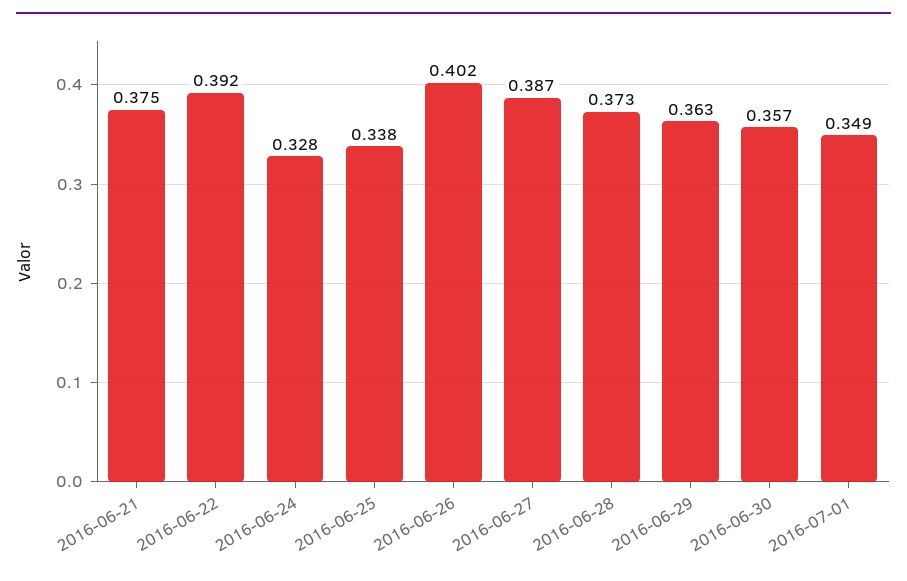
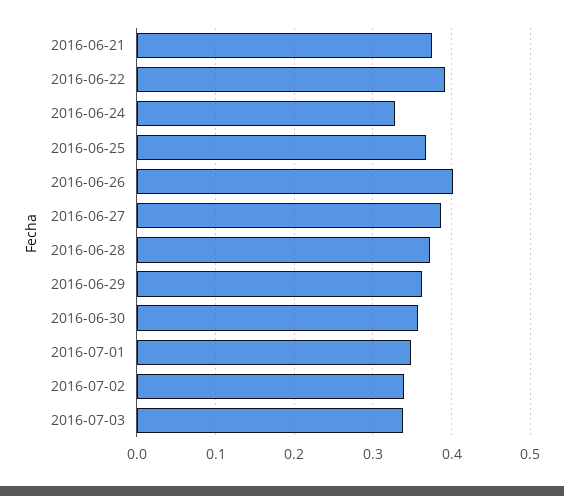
2016-06-25: 0.338 -> 0.37
2016-07-02: none -> 0.34
2016-07-03: none -> 0.34

